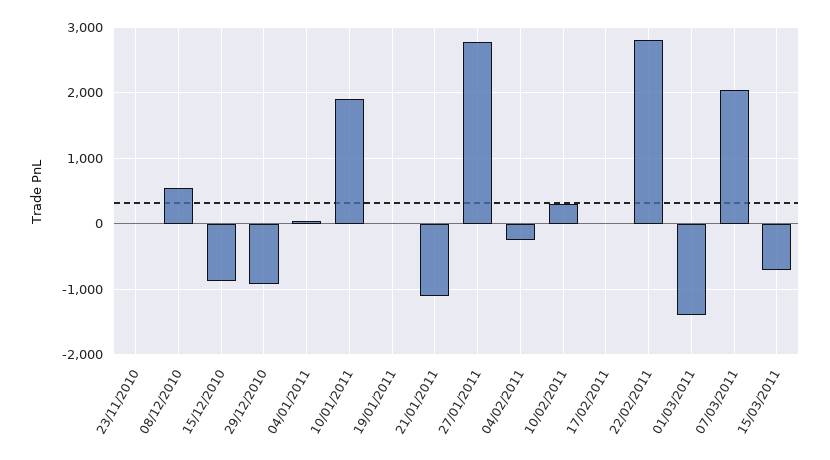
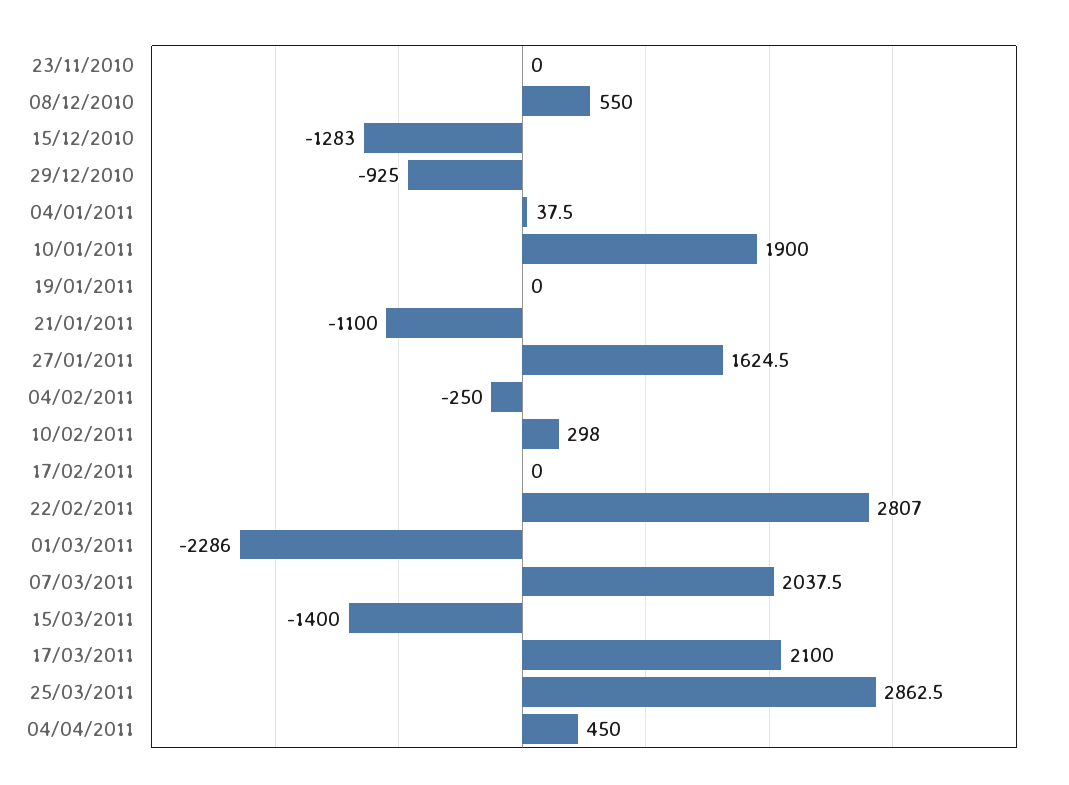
15/12/2010: -900 -> -1283
27/01/2011: 2800 -> 1624.5
01/03/2011: -1400 -> -2286
15/03/2011: -700 -> -1400
17/03/2011: none -> 2100
25/03/2011: none -> 2862.5
04/04/2011: none -> 450

